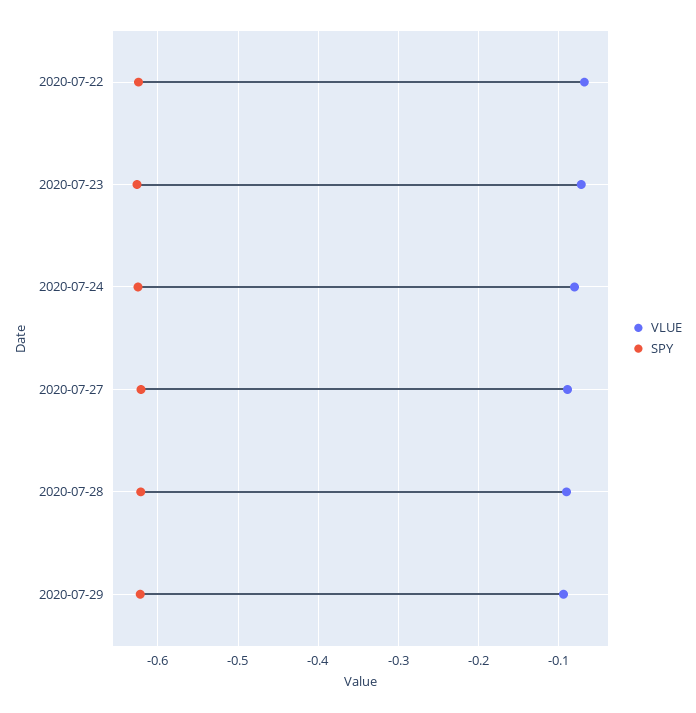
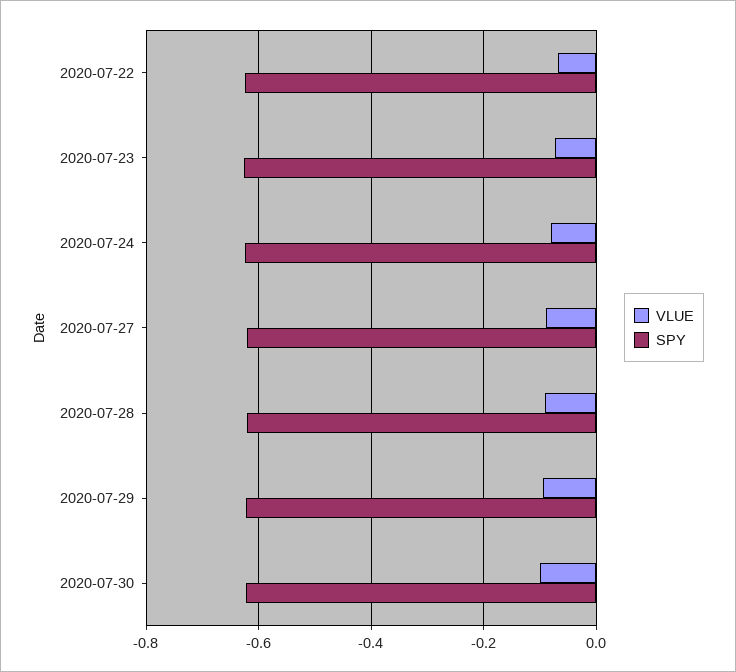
VLUE, 2020-07-30: none -> -0.1
SPY, 2020-07-30: none -> -0.62

